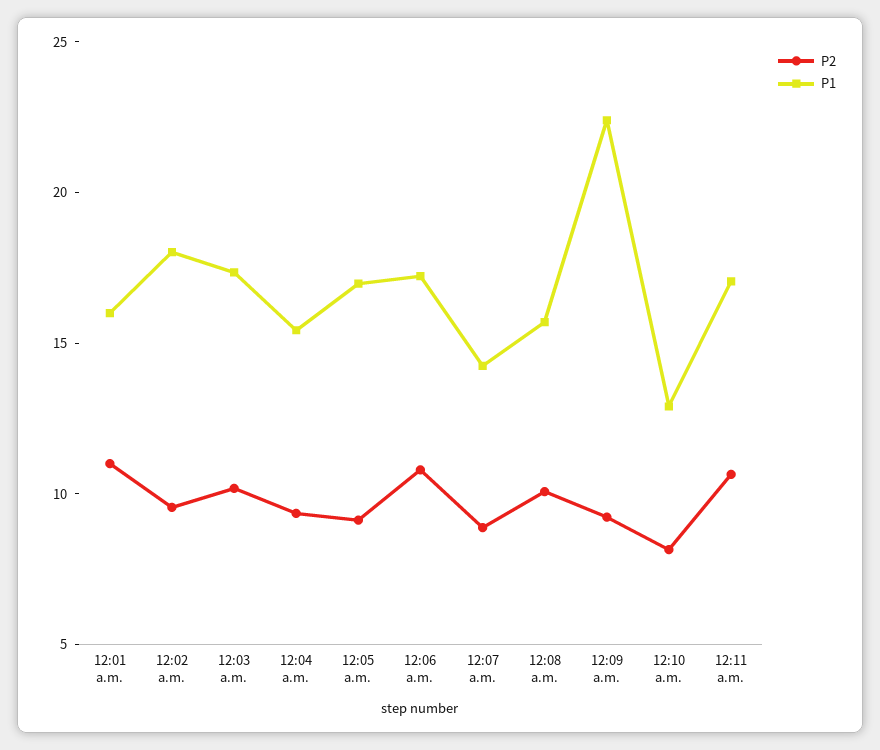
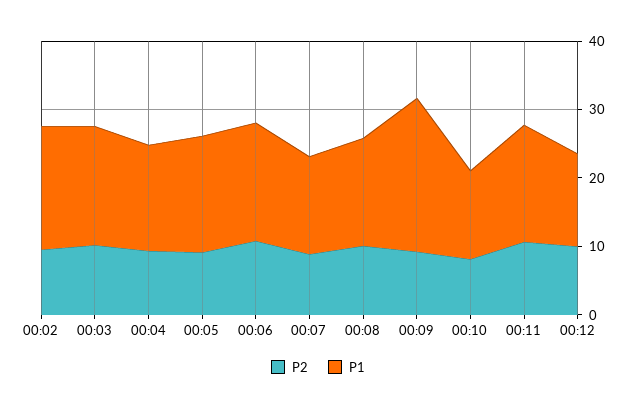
P2, 12:01 a.m.: 11 -> none
P1, 12:01 a.m.: 16 -> none
P2, 00:12: none -> 10
P1, 00:12: none -> 14

